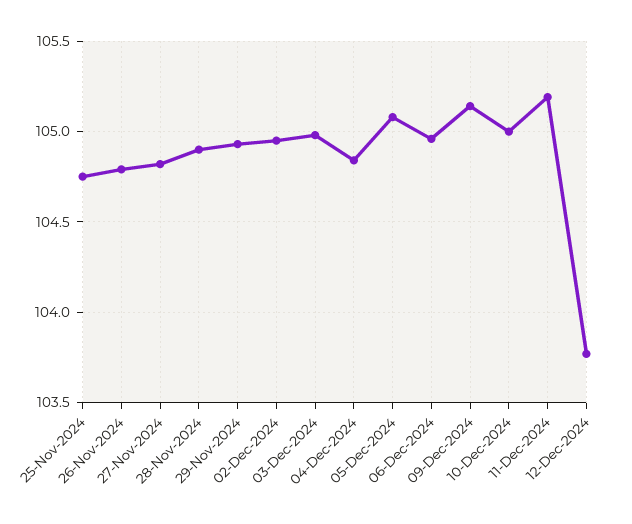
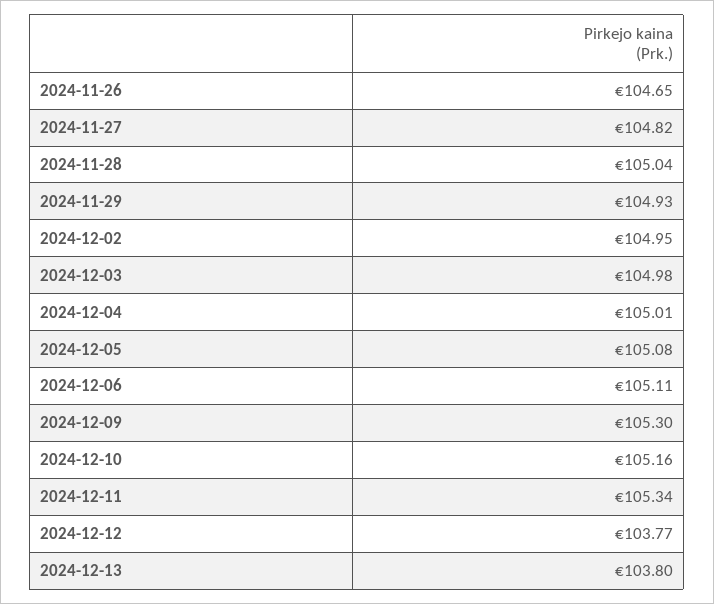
25-Nov-2024: 104.75 -> none
26-Nov-2024: 104.8 -> 104.65
28-Nov-2024: 104.9 -> 105.04
04-Dec-2024: 104.85 -> 105.01
06-Dec-2024: 104.95 -> 105.11
09-Dec-2024: 105.15 -> 105.3
10-Dec-2024: 105 -> 105.16
11-Dec-2024: 105.2 -> 105.34
2024-12-13: none -> 103.8

